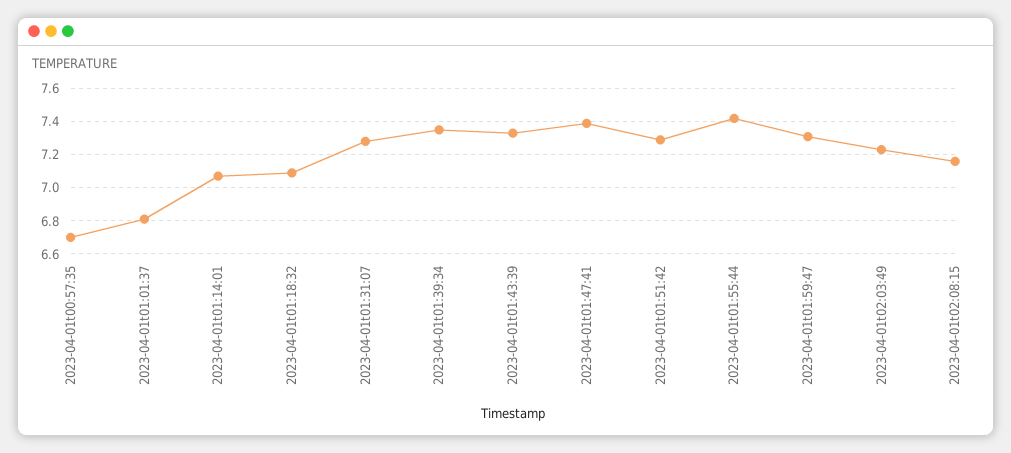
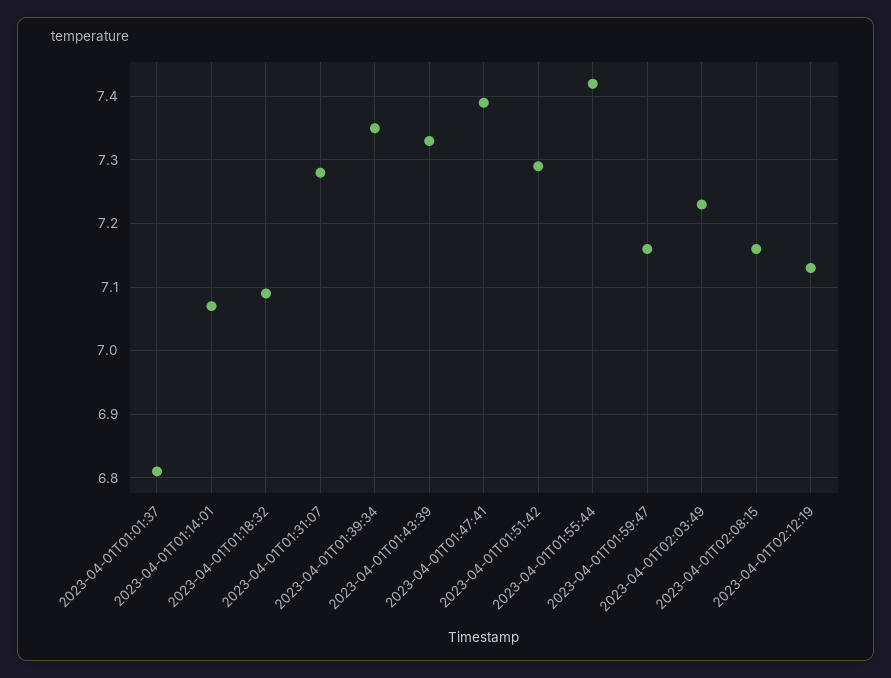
2023-04-01t00:57:35: 6.7 -> none
2023-04-01t01:59:47: 7.3 -> 7.16
2023-04-01T02:12:19: none -> 7.13

